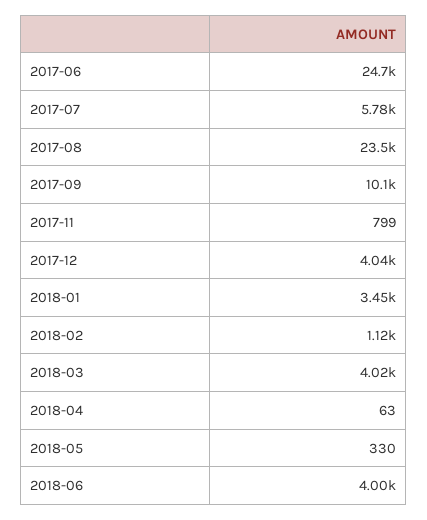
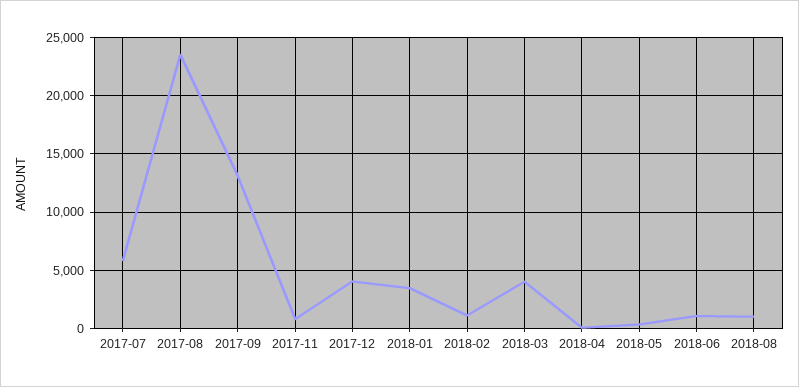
2017-06: 24700 -> none
2017-09: 10100 -> 13000
2018-06: 4000 -> 1000
2018-08: none -> 1000

